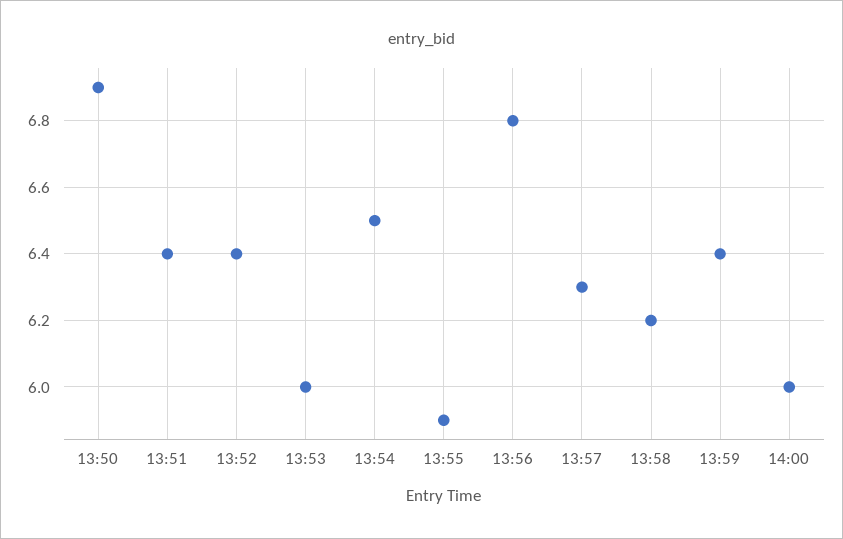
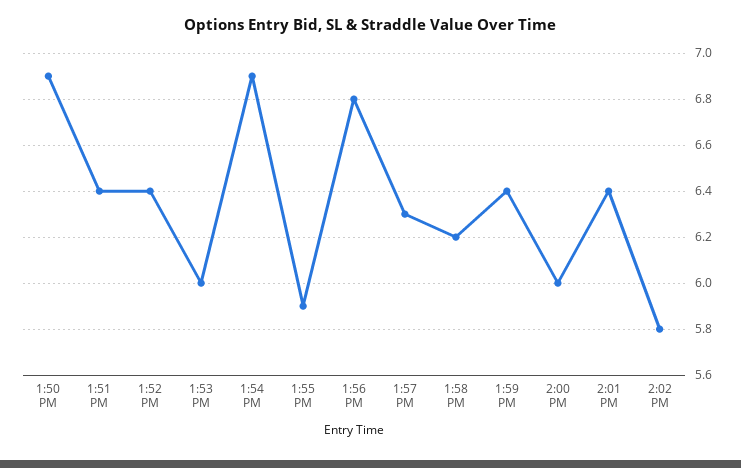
13:54: 6.5 -> 6.9
2:01 PM: none -> 6.4
2:02 PM: none -> 5.8

